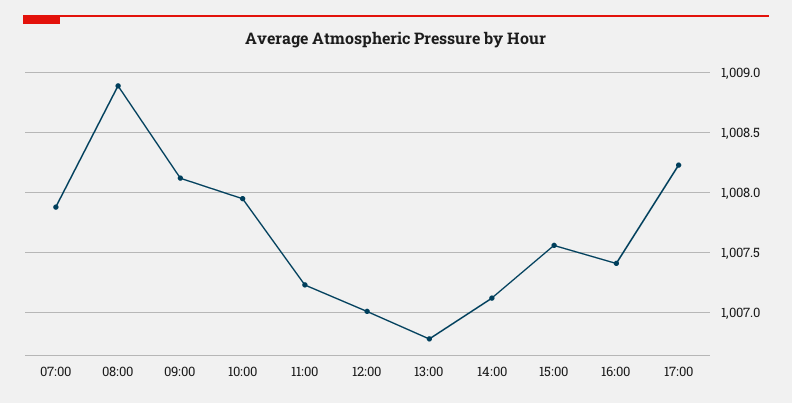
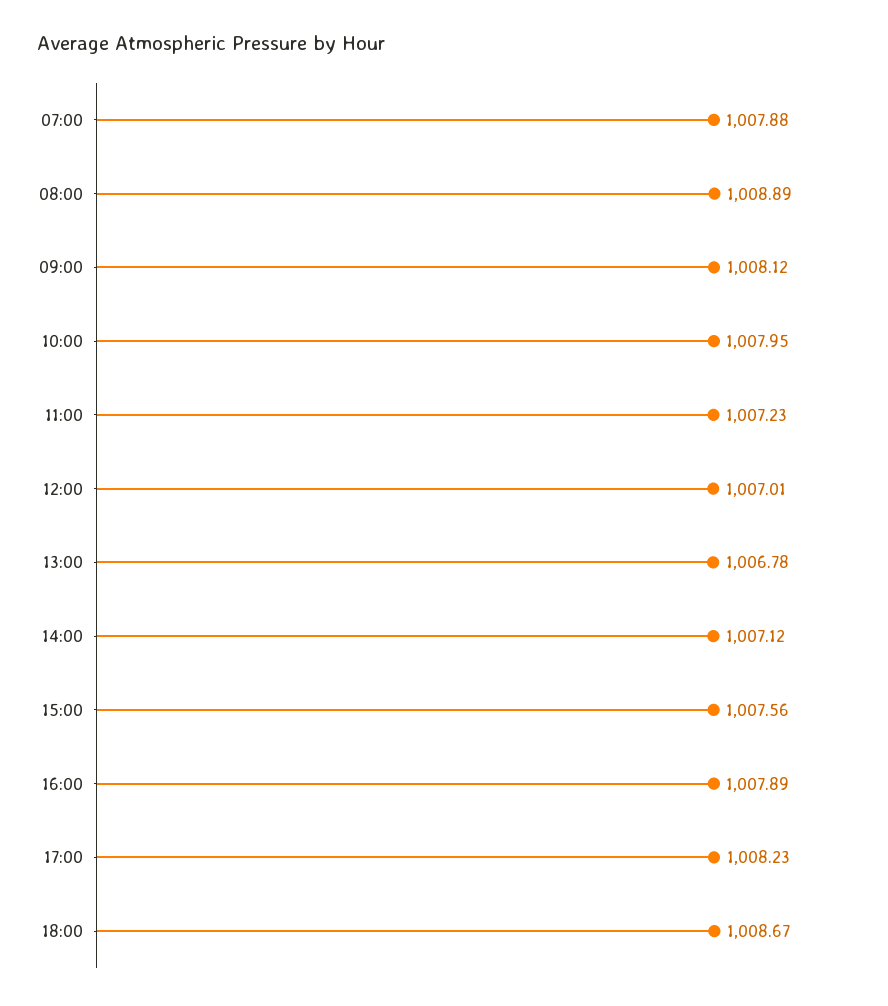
16:00: 1007.4 -> 1007.89
18:00: none -> 1008.67

